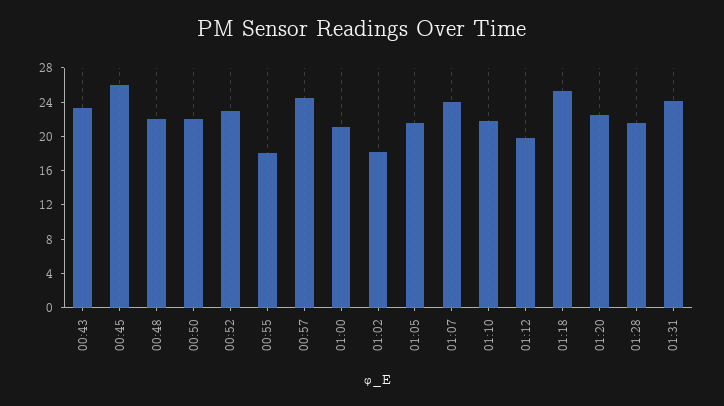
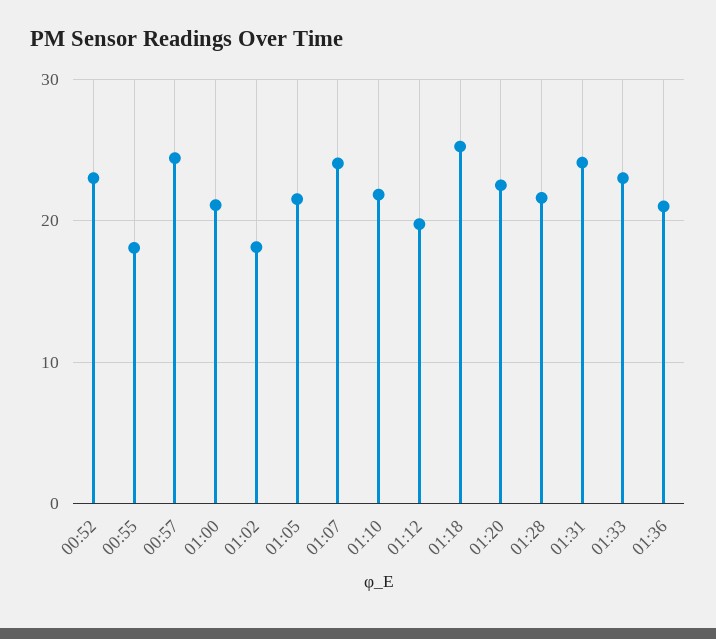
00:43: 23 -> none
00:45: 26 -> none
00:48: 22 -> none
00:50: 22 -> none
01:33: none -> 23
01:36: none -> 21

